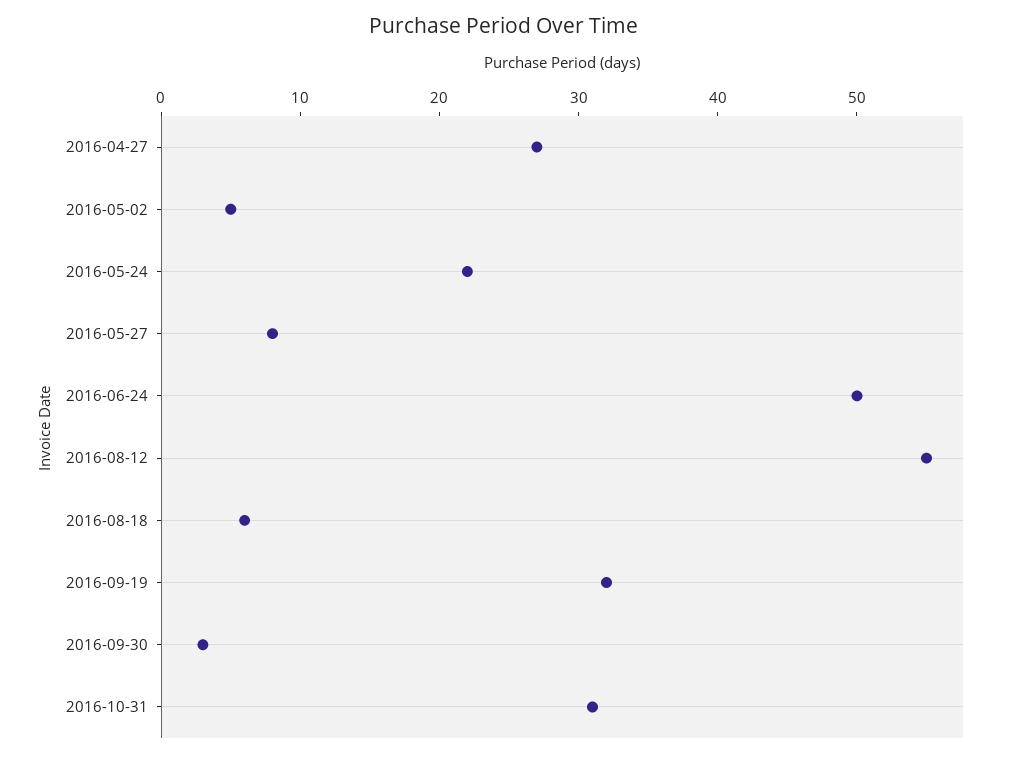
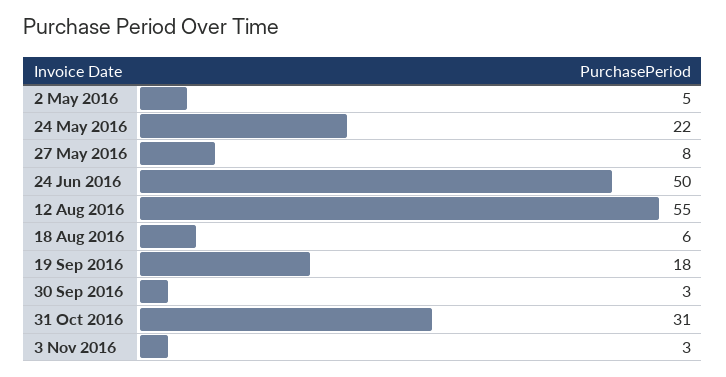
2016-04-27: 27 -> none
2016-09-19: 32 -> 18
3 Nov 2016: none -> 3

